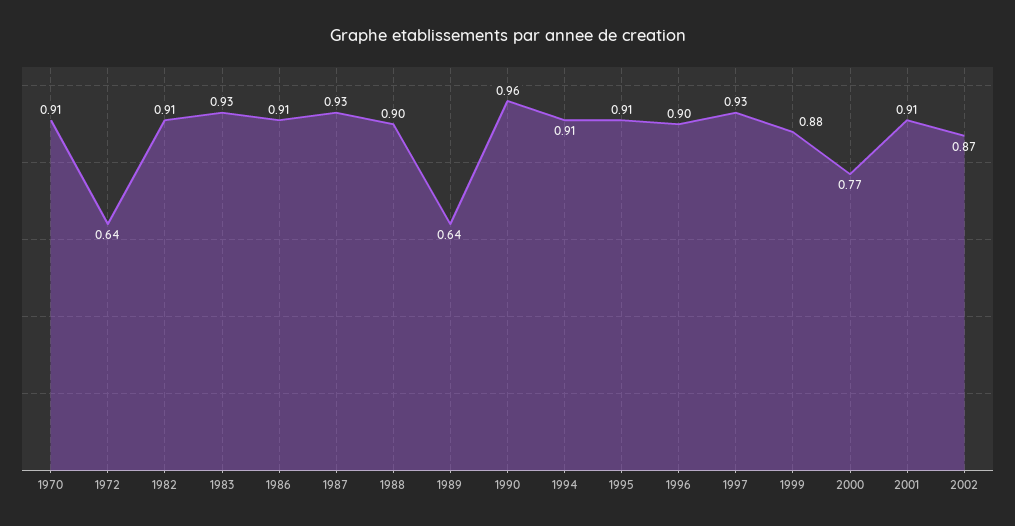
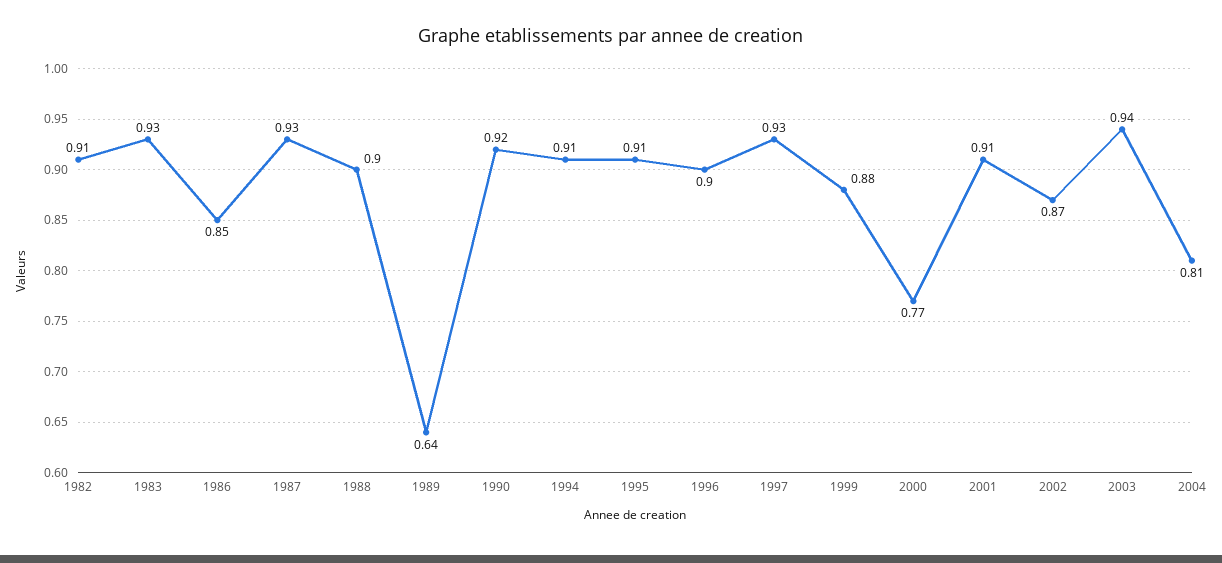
1970: 0.91 -> none
1972: 0.64 -> none
1986: 0.91 -> 0.85
1990: 0.96 -> 0.92
2003: none -> 0.94
2004: none -> 0.81

